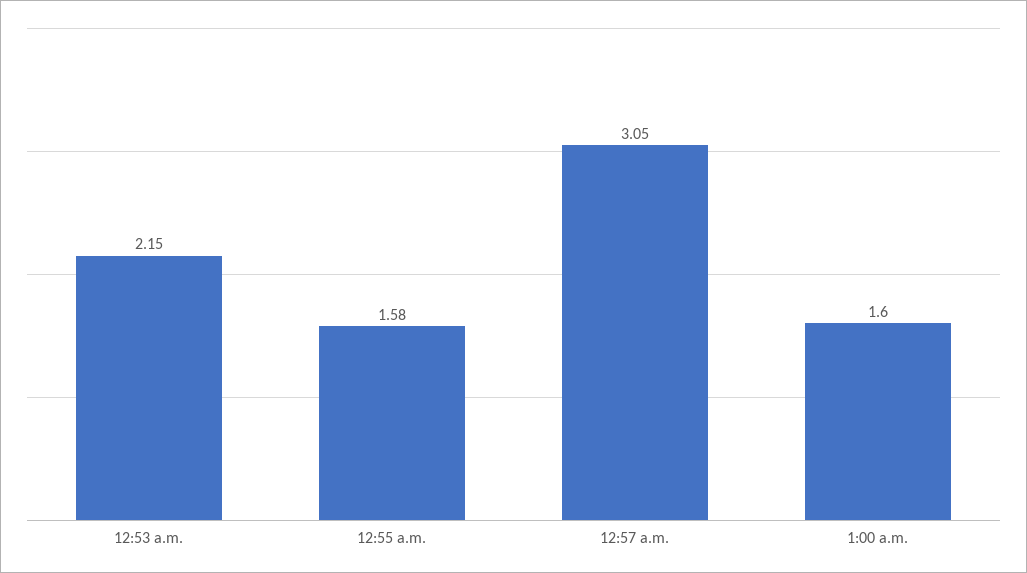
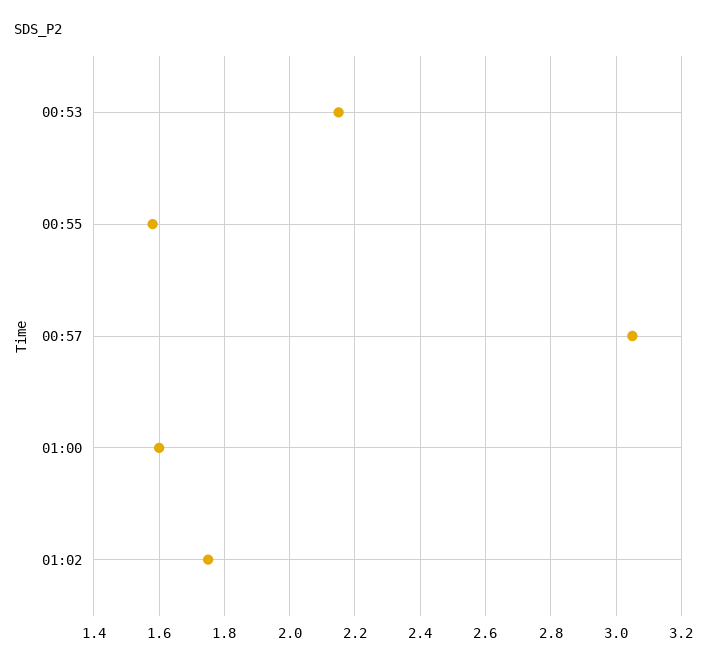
01:02: none -> 1.75

